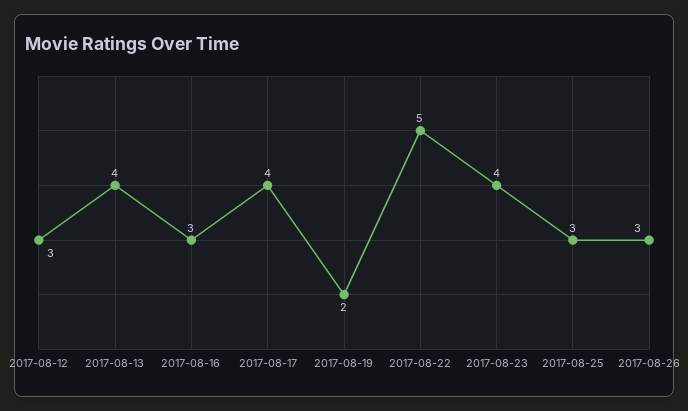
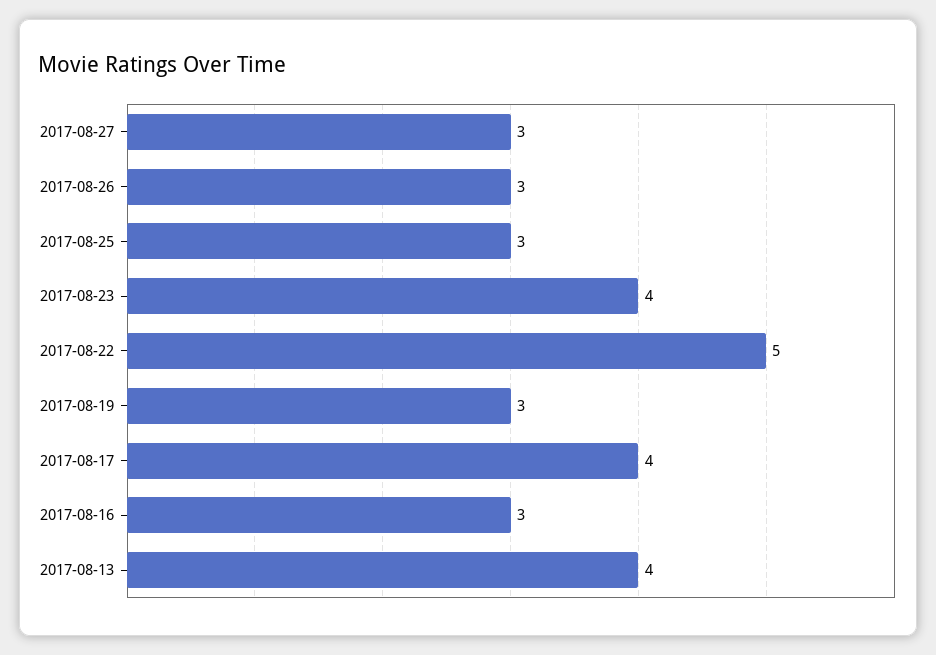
2017-08-12: 3 -> none
2017-08-19: 2 -> 3
2017-08-27: none -> 3

